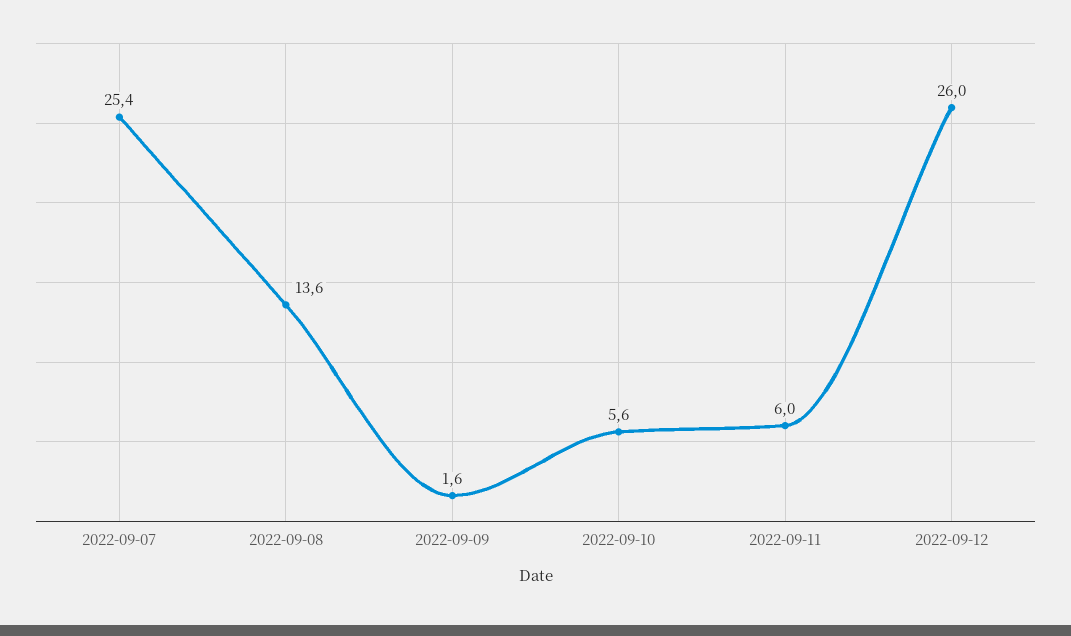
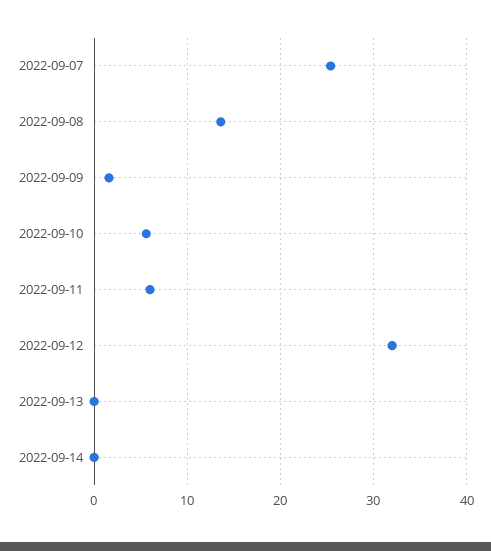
2022-09-12: 26 -> 32
2022-09-13: none -> 0
2022-09-14: none -> 0

